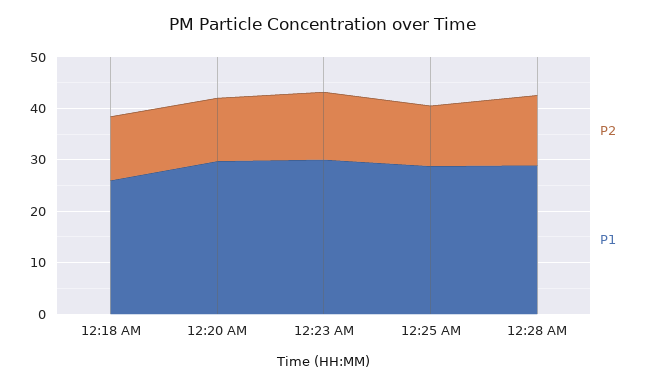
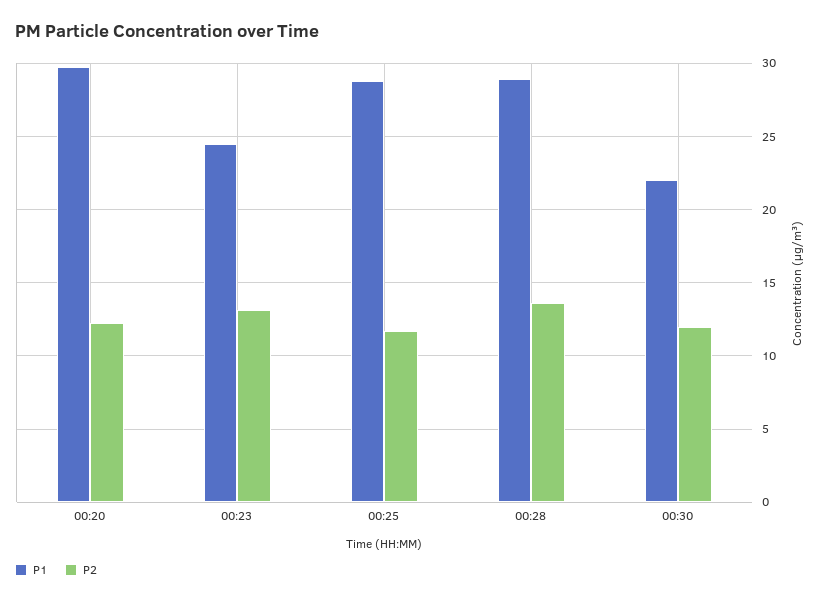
P2, 12:18 AM: 12 -> none
P1, 12:18 AM: 26 -> none
P1, 12:23 AM: 30 -> 24.5
P1, 00:30: none -> 22
P2, 00:30: none -> 12

